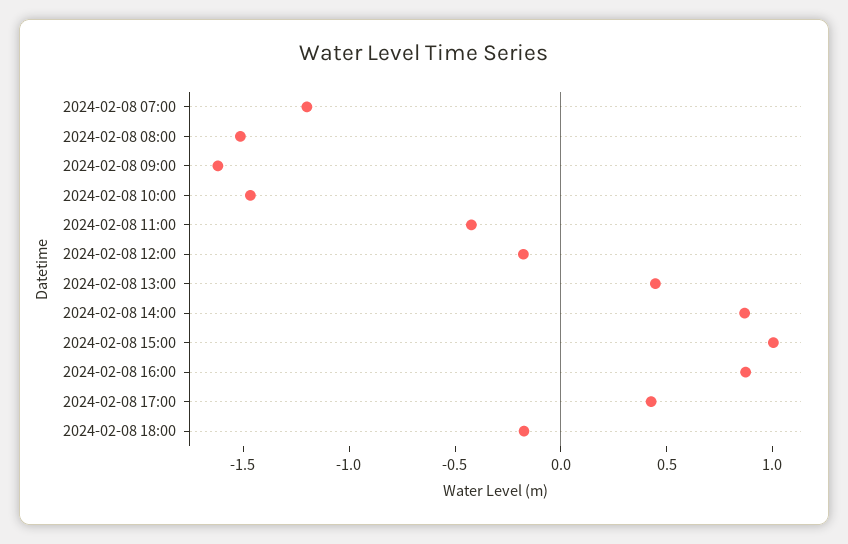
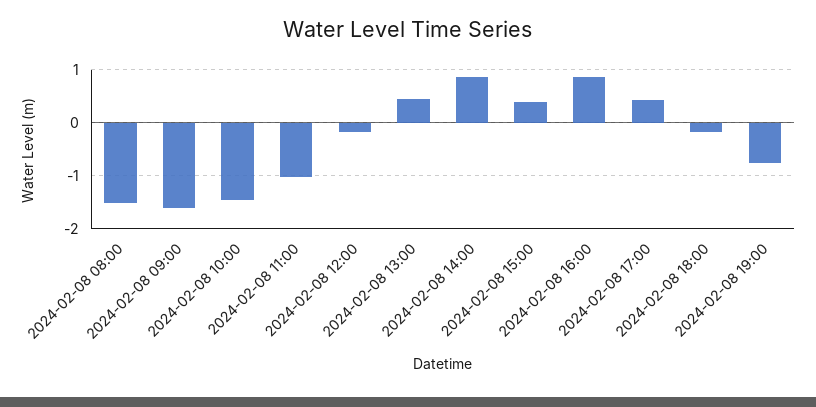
2024-02-08 07:00: -1.2 -> none
2024-02-08 11:00: -0.4 -> -1
2024-02-08 15:00: 1 -> 0.4
2024-02-08 19:00: none -> -0.8

